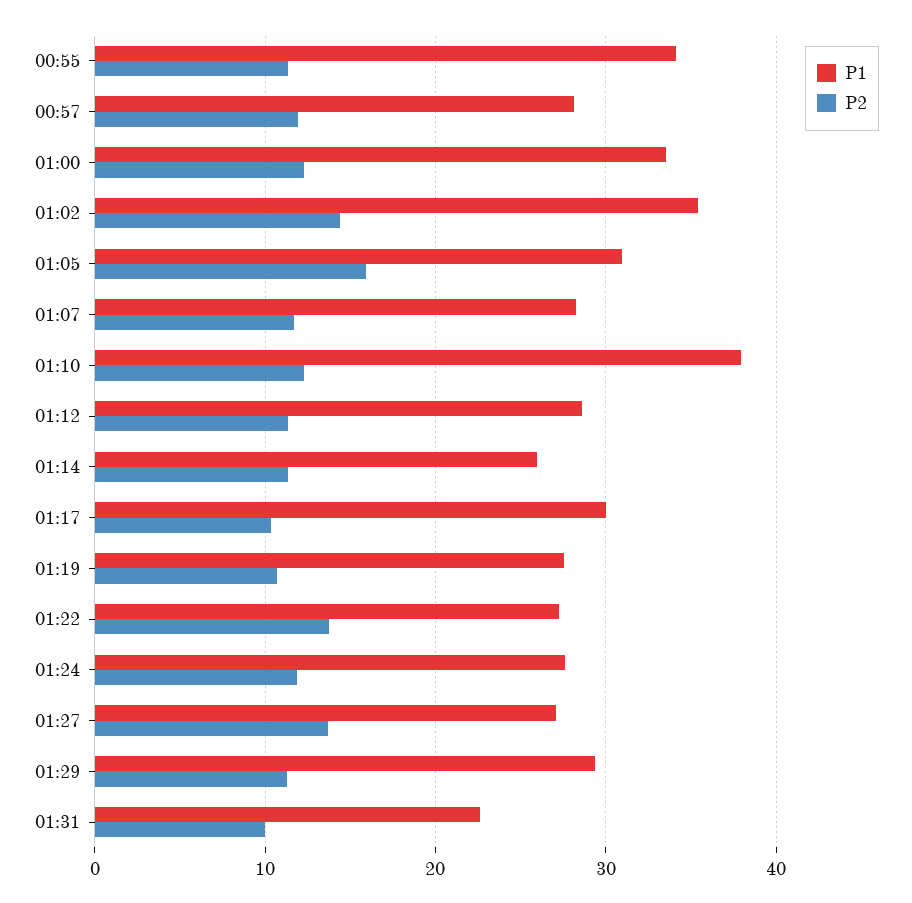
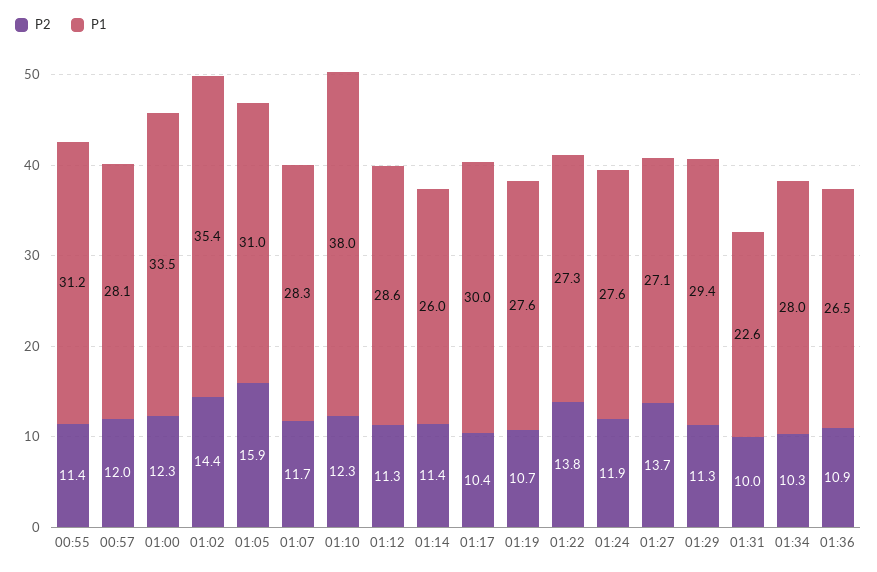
P1, 00:55: 34 -> 31.2
P2, 01:34: none -> 10.3
P1, 01:34: none -> 28
P2, 01:36: none -> 10.9
P1, 01:36: none -> 26.5

